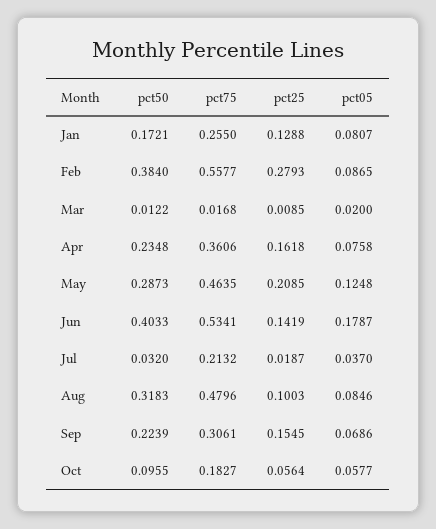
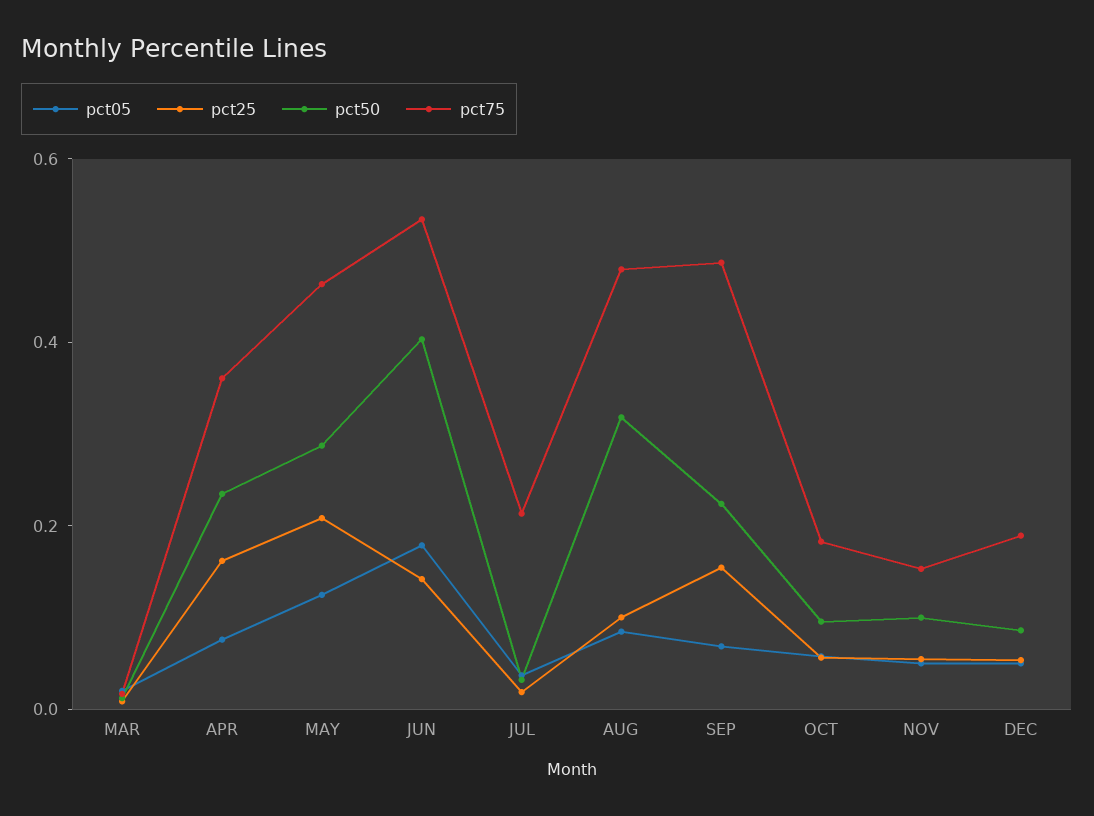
pct50, Jan: 0.1721 -> none
pct75, Jan: 0.255 -> none
pct25, Jan: 0.1288 -> none
pct05, Jan: 0.0807 -> none
pct50, Feb: 0.384 -> none
pct75, Feb: 0.5577 -> none
pct25, Feb: 0.2793 -> none
pct05, Feb: 0.0865 -> none
pct75, Sep: 0.3061 -> 0.5
pct05, NOV: none -> 0.05
pct25, NOV: none -> 0.05
pct50, NOV: none -> 0.1
pct75, NOV: none -> 0.15
pct05, DEC: none -> 0.05
pct25, DEC: none -> 0.05
pct50, DEC: none -> 0.1
pct75, DEC: none -> 0.2

